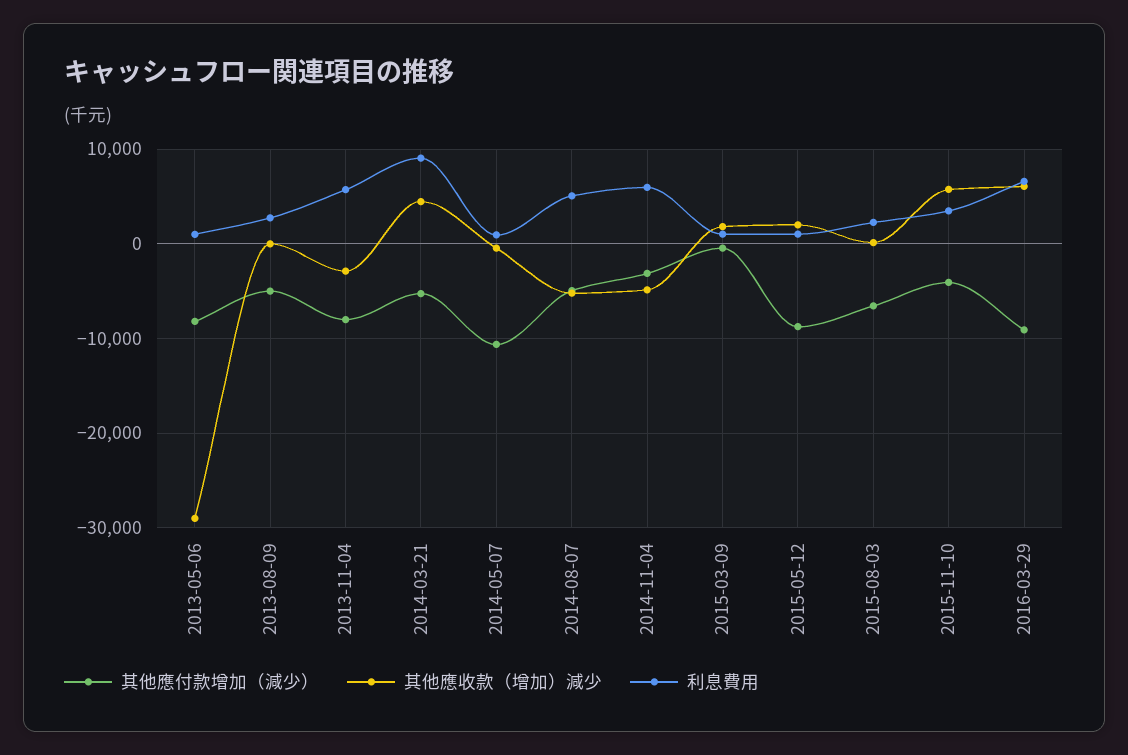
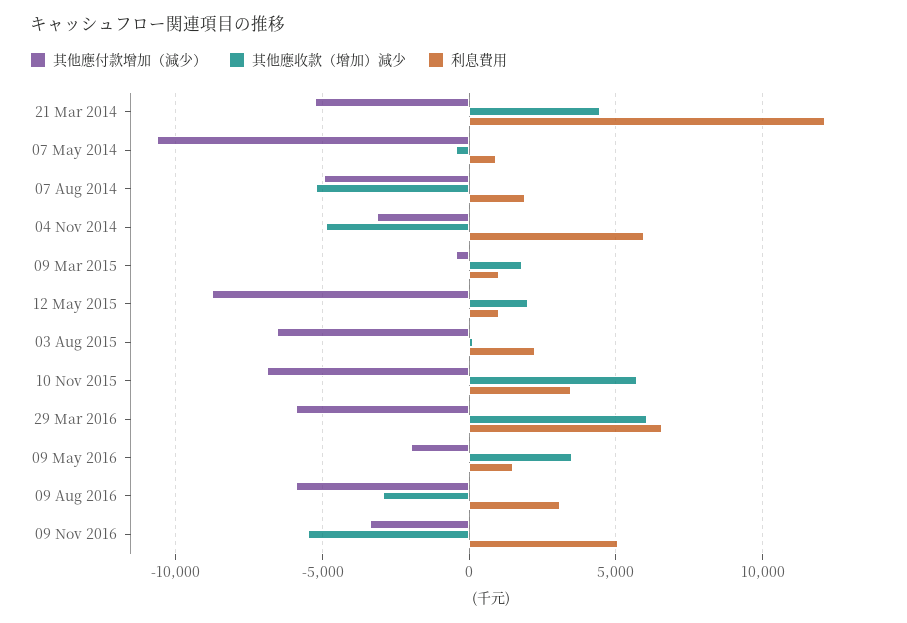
其他應付款增加（減少）, 2013-05-06: -8000 -> none
其他應收款（增加）減少, 2013-05-06: -29000 -> none
利息費用, 2013-05-06: 1000 -> none
其他應付款增加（減少）, 2013-08-09: -5000 -> none
其他應收款（增加）減少, 2013-08-09: 0 -> none
利息費用, 2013-08-09: 3000 -> none
其他應付款增加（減少）, 2013-11-04: -8000 -> none
其他應收款（增加）減少, 2013-11-04: -3000 -> none
利息費用, 2013-11-04: 6000 -> none
利息費用, 2014-03-21: 9000 -> 12000
利息費用, 2014-08-07: 5000 -> 2000
其他應付款增加（減少）, 2015-11-10: -4000 -> -7000
其他應付款增加（減少）, 2016-03-29: -9000 -> -6000
其他應付款增加（減少）, 09 May 2016: none -> -2000
其他應收款（增加）減少, 09 May 2016: none -> 3500
利息費用, 09 May 2016: none -> 1500
其他應付款增加（減少）, 09 Aug 2016: none -> -6000
其他應收款（增加）減少, 09 Aug 2016: none -> -3000
利息費用, 09 Aug 2016: none -> 3000
其他應付款增加（減少）, 09 Nov 2016: none -> -3500
其他應收款（增加）減少, 09 Nov 2016: none -> -5500
利息費用, 09 Nov 2016: none -> 5000

